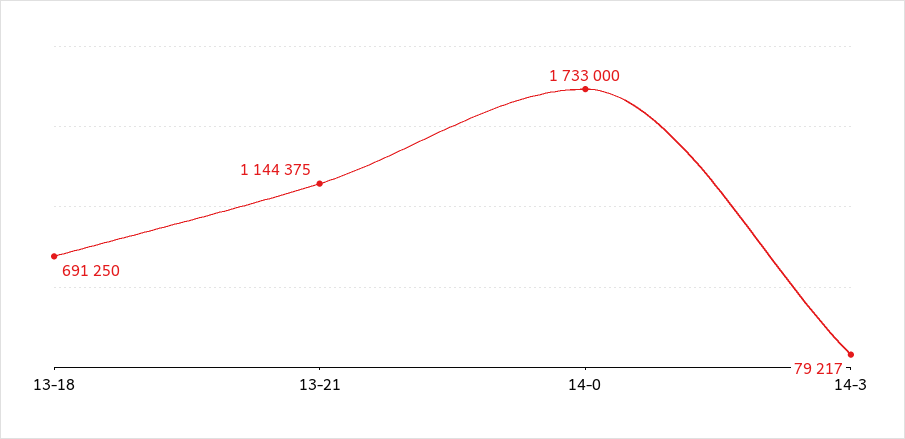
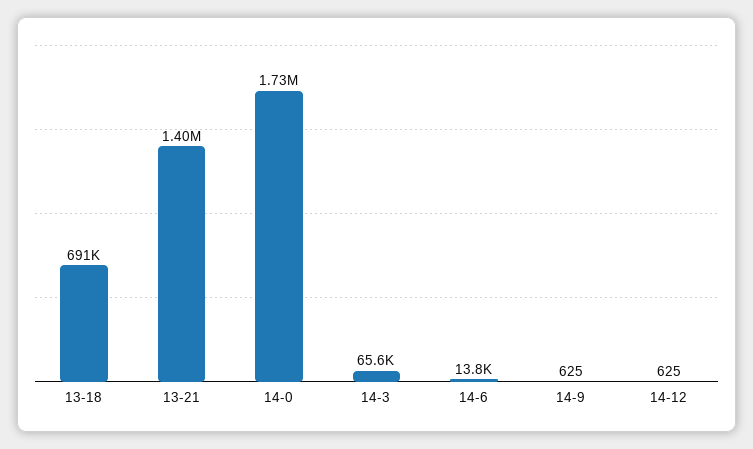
13-21: 1144375 -> 1400000
14-3: 79217 -> 65600
14-6: none -> 13800
14-9: none -> 625
14-12: none -> 625

